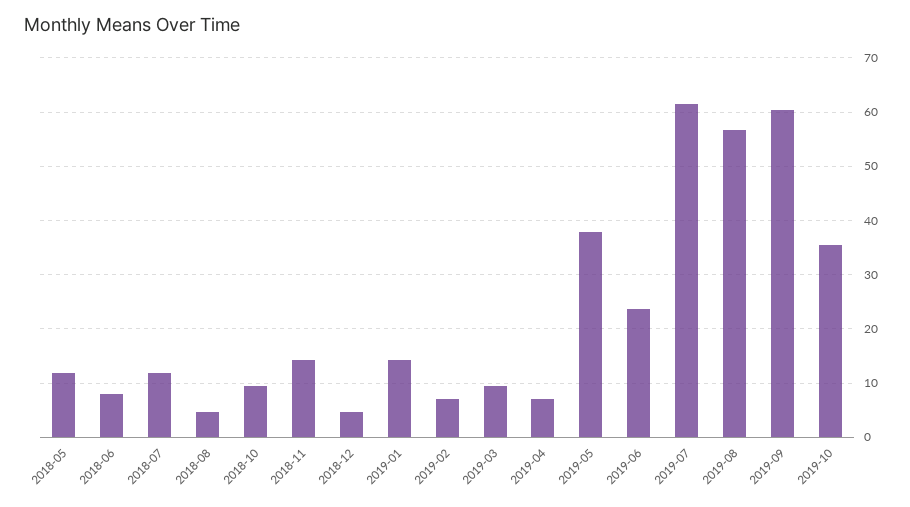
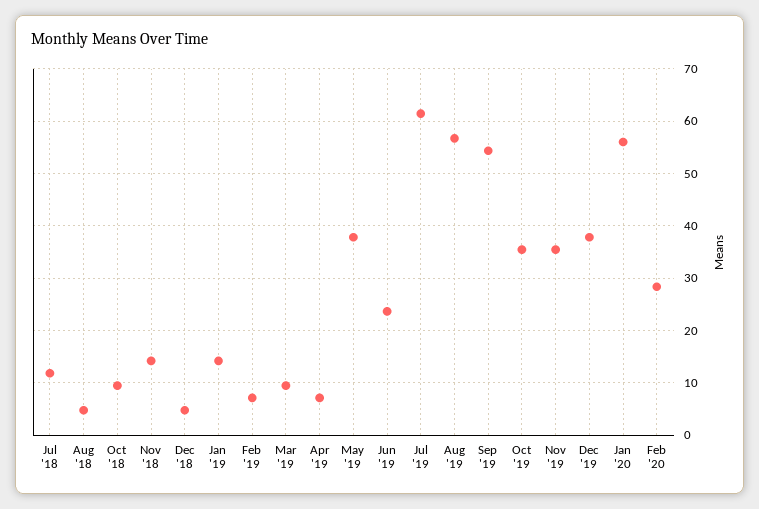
2018-05: 12 -> none
2018-06: 8 -> none
2019-09: 60 -> 54
Nov '19: none -> 36
Dec '19: none -> 38
Jan '20: none -> 56
Feb '20: none -> 28

